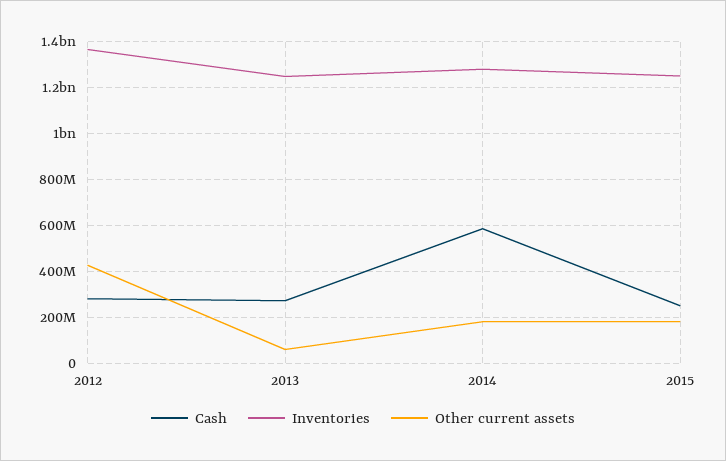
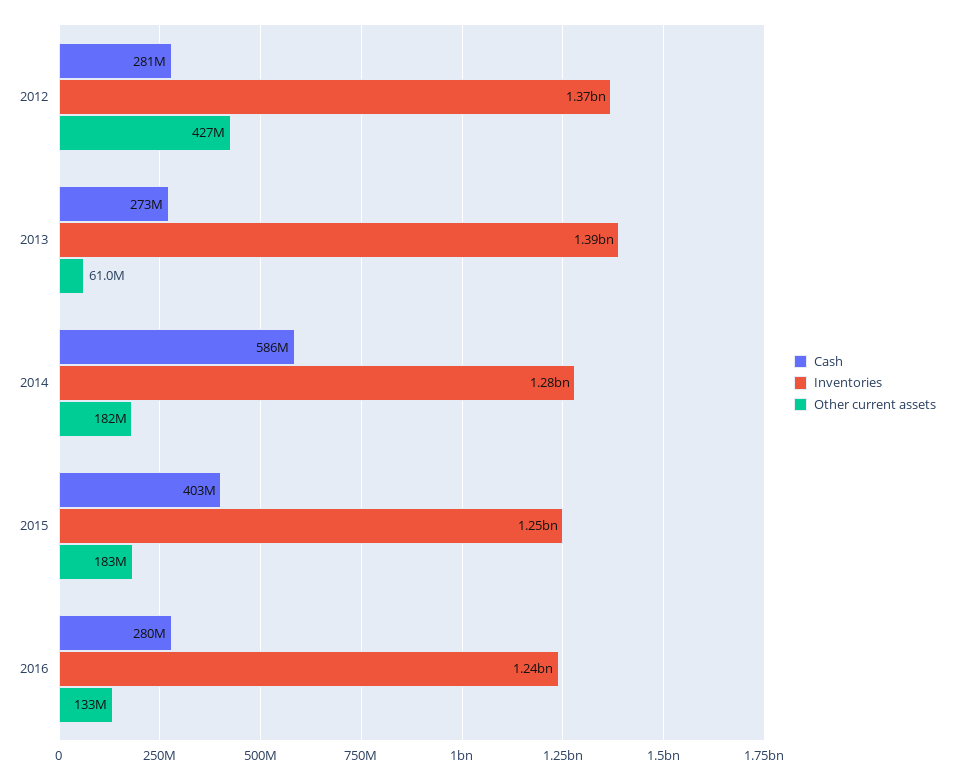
Inventories, 2013: 1250000000 -> 1390000000
Cash, 2015: 250000000 -> 403000000
Cash, 2016: none -> 280000000
Inventories, 2016: none -> 1240000000
Other current assets, 2016: none -> 133000000

